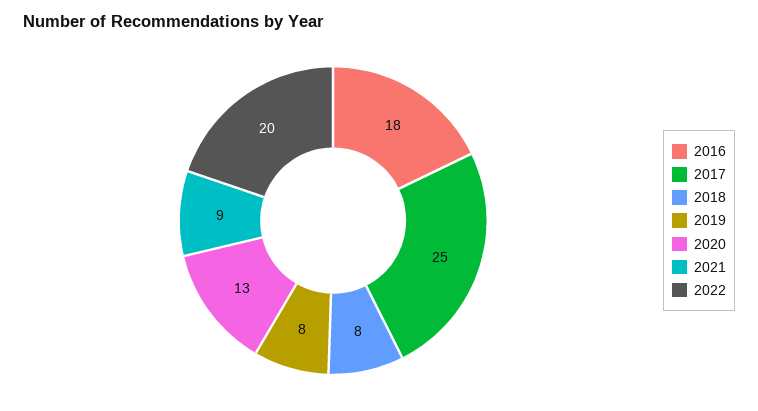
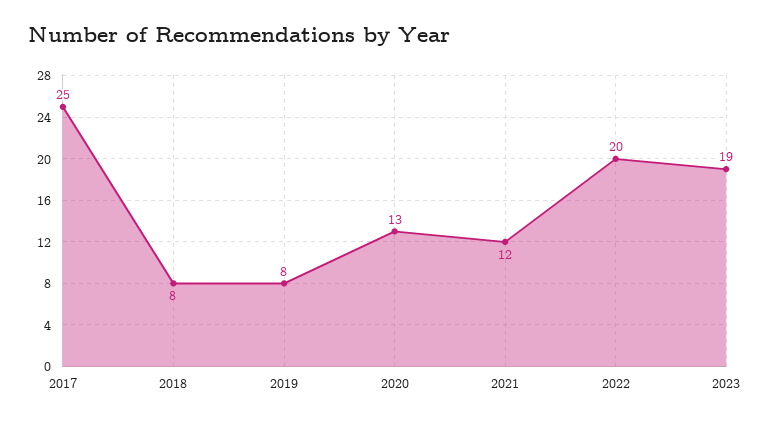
2016: 18 -> none
2021: 9 -> 12
2023: none -> 19

